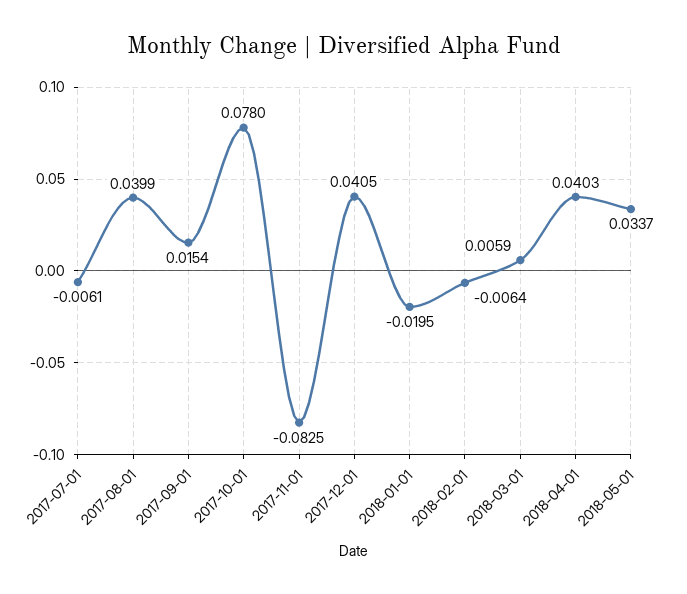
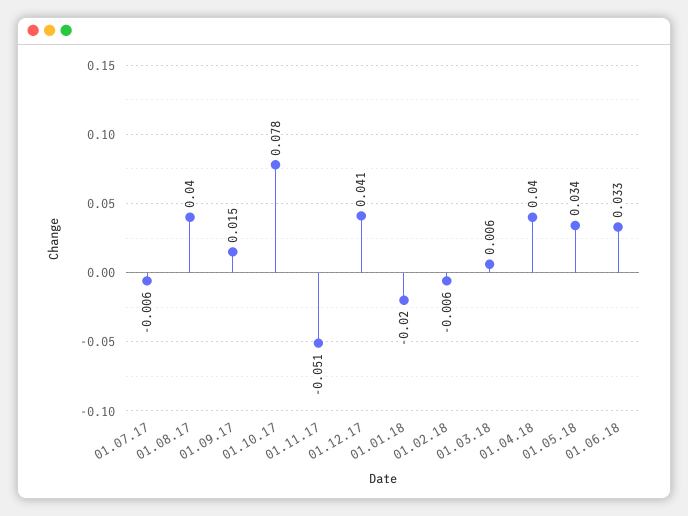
2017-11-01: -0.0825 -> -0.051
01.06.18: none -> 0.033

